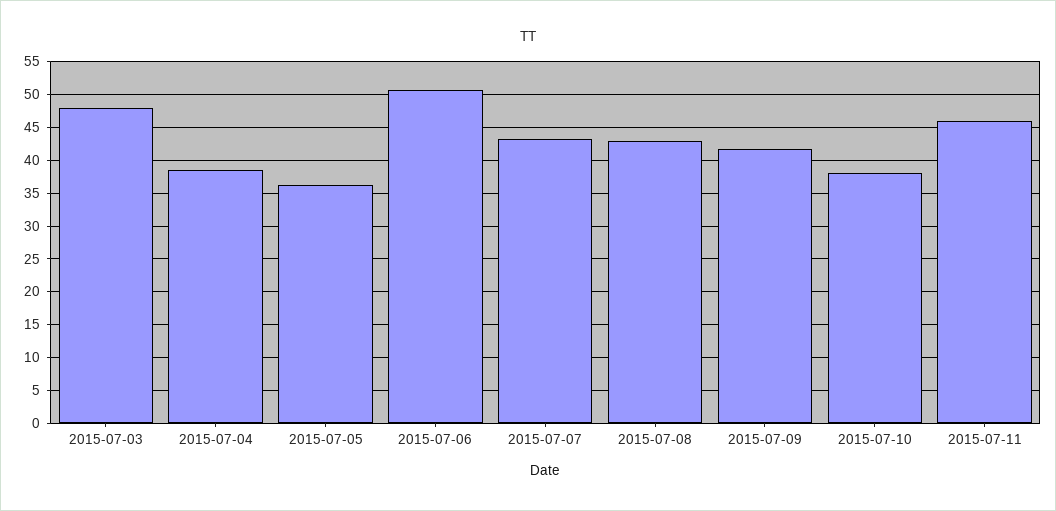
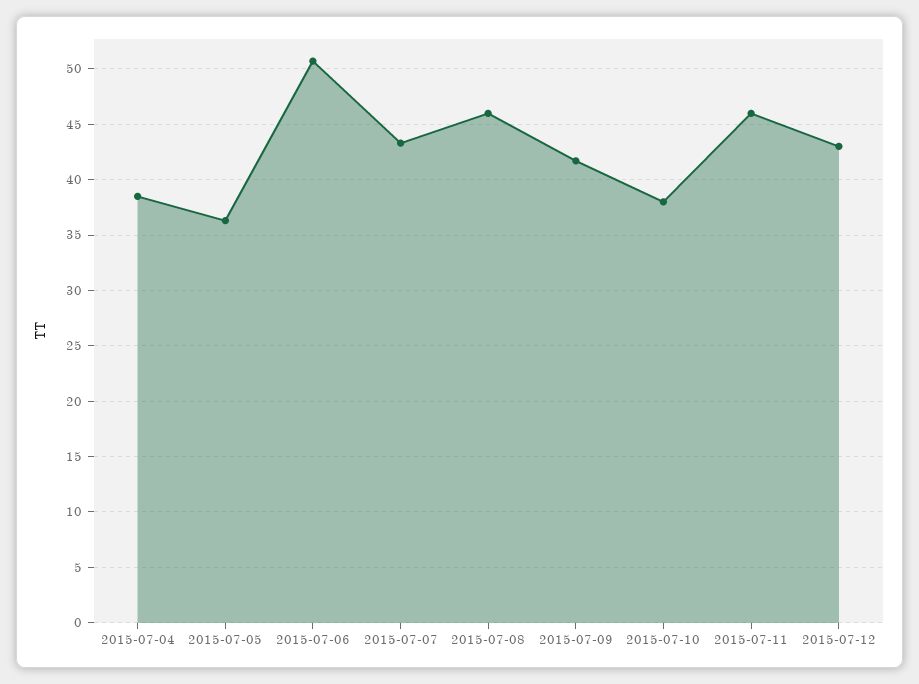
2015-07-03: 48 -> none
2015-07-08: 43 -> 46
2015-07-12: none -> 43

